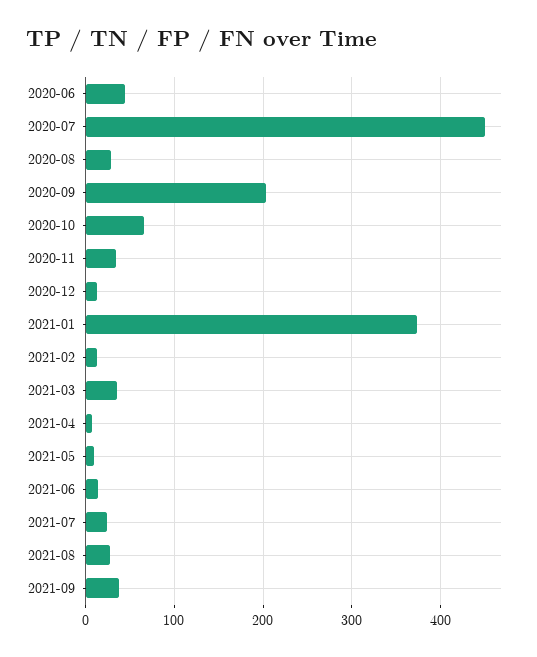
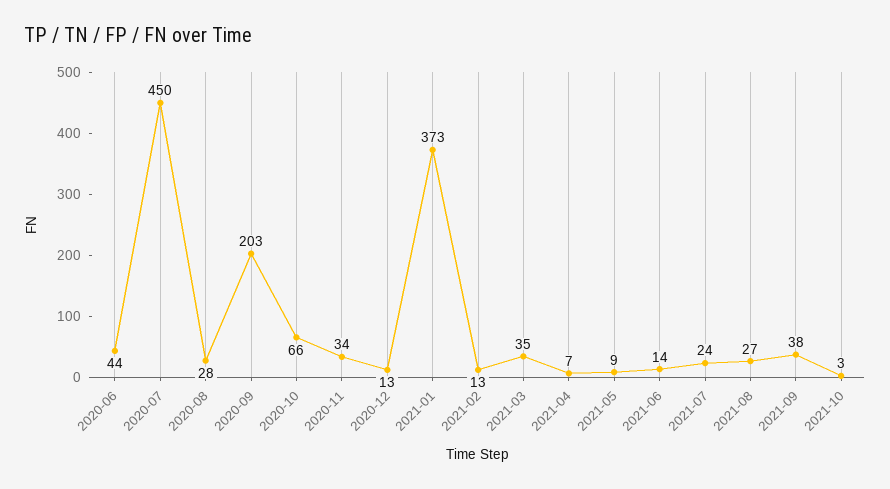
2021-10: none -> 3

